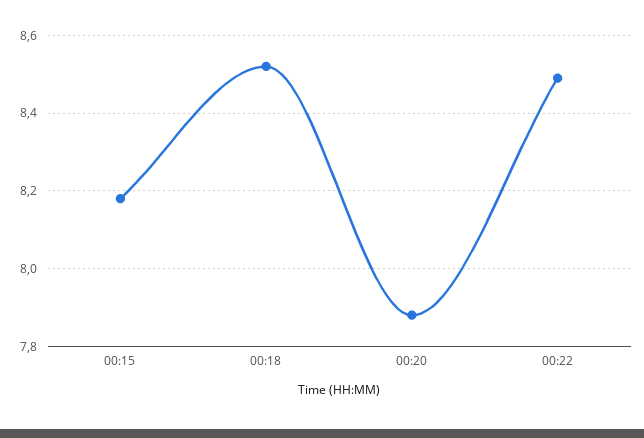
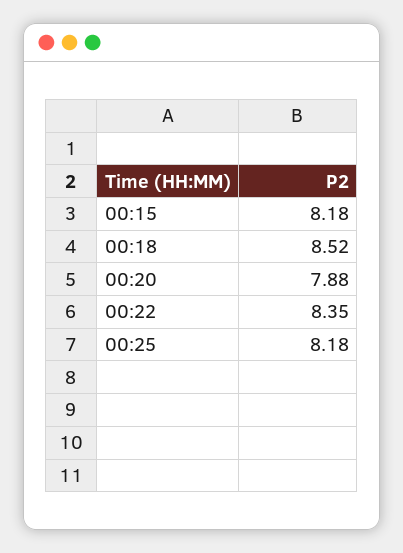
00:22: 8.5 -> 8.35
00:25: none -> 8.18

